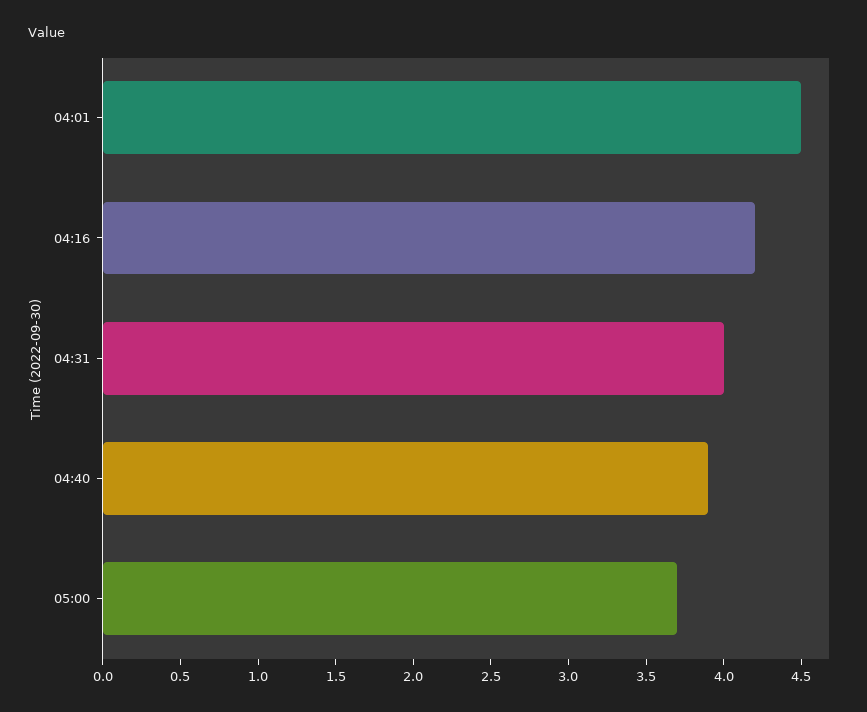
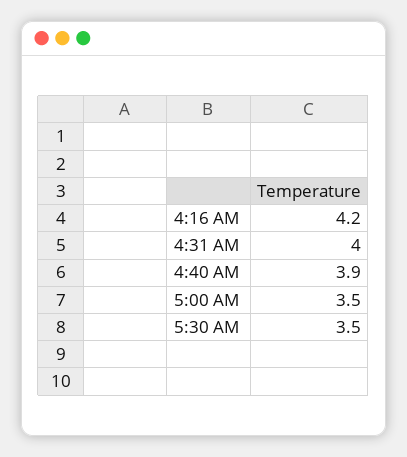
04:01: 4.5 -> none
05:00: 3.7 -> 3.5
5:30 AM: none -> 3.5

